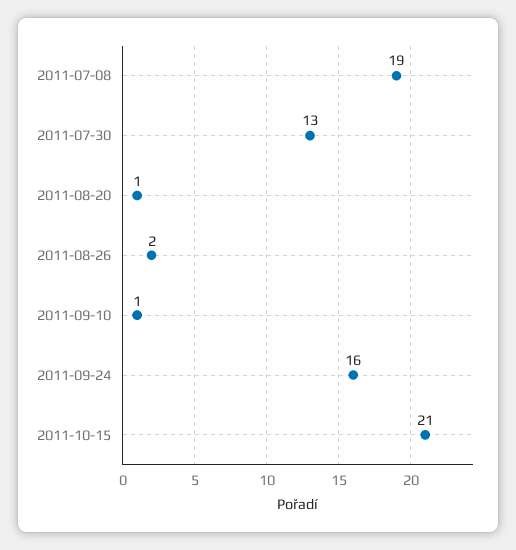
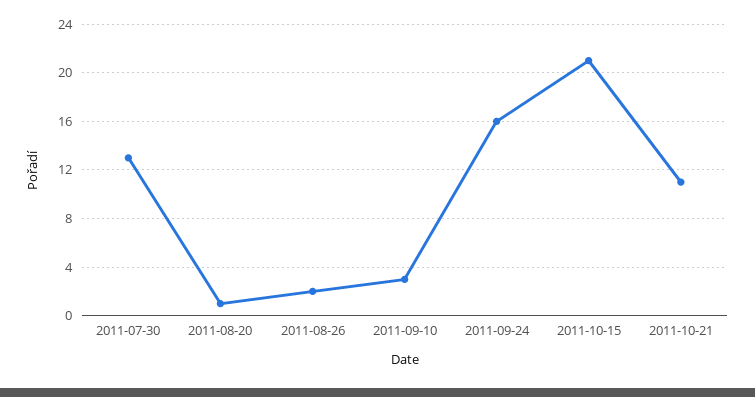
2011-07-08: 19 -> none
2011-09-10: 1 -> 3
2011-10-21: none -> 11

